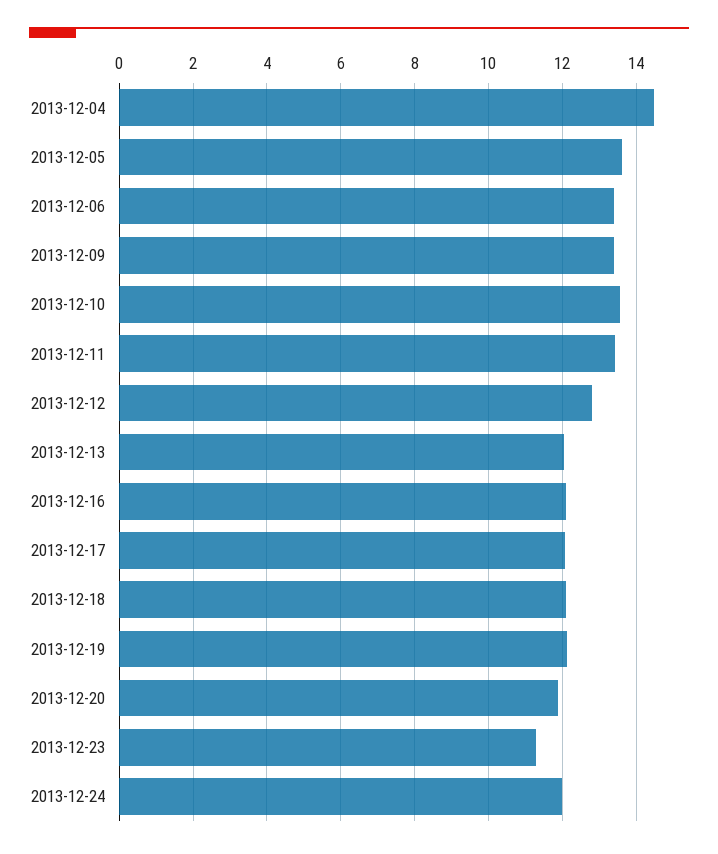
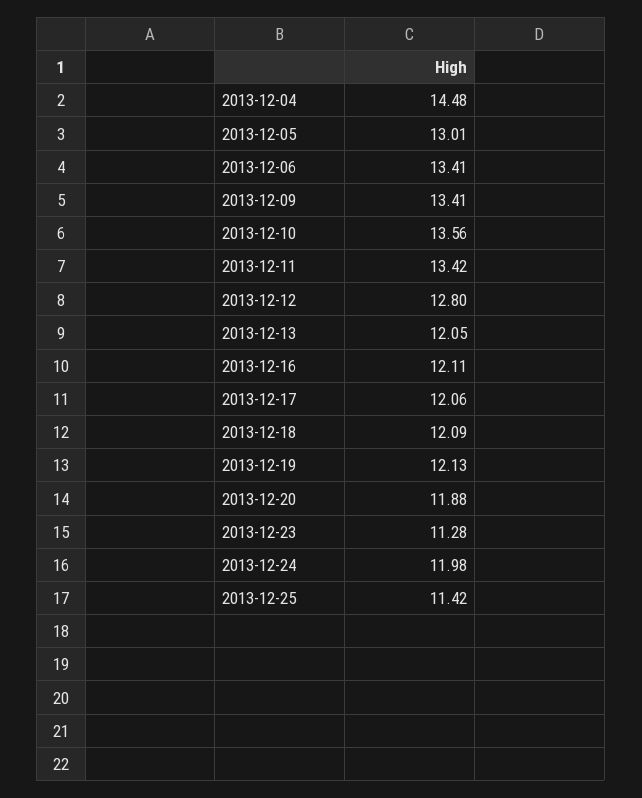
2013-12-05: 13.6 -> 13.01
2013-12-25: none -> 11.42

